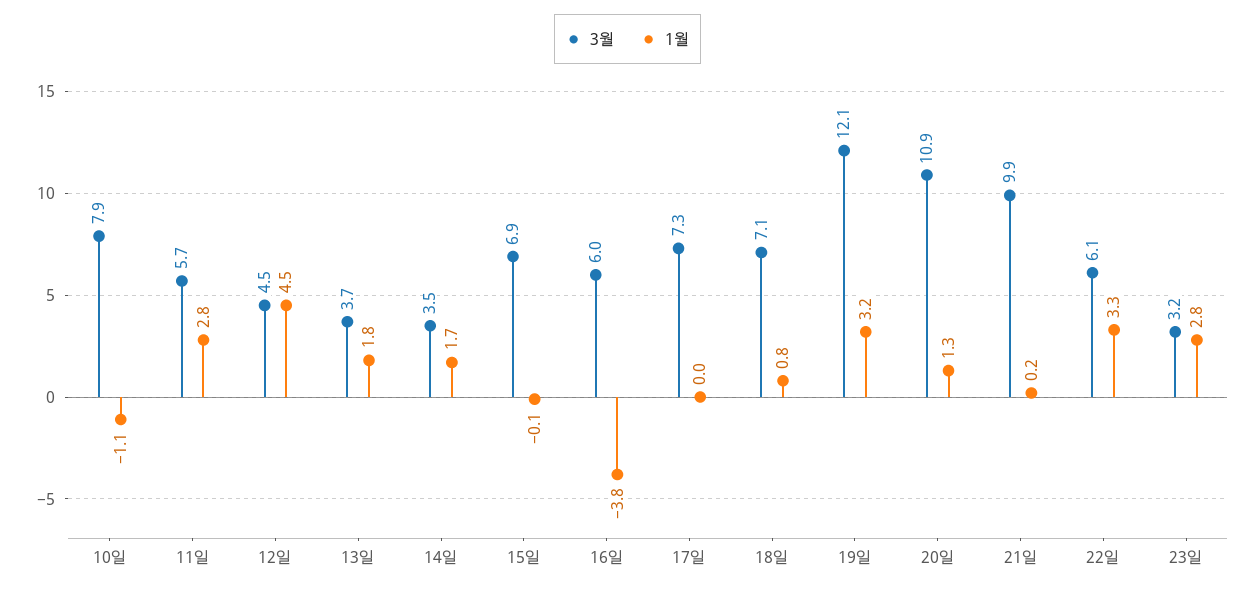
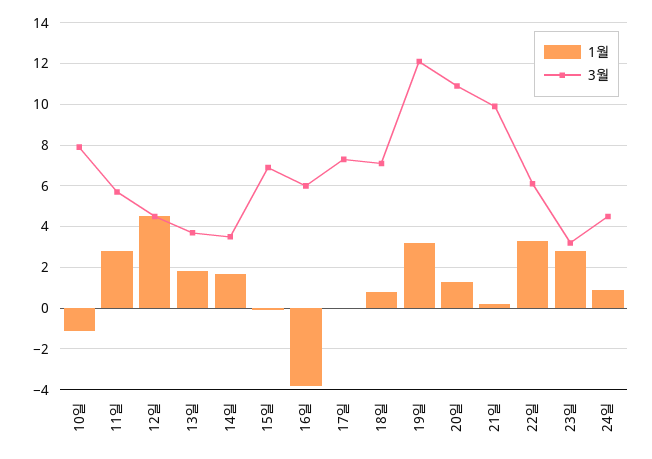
1월, 24일: none -> 1
3월, 24일: none -> 4.5

